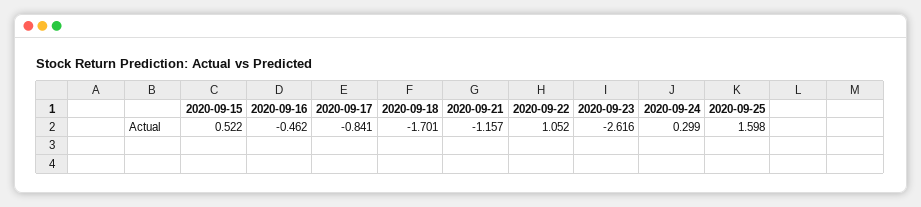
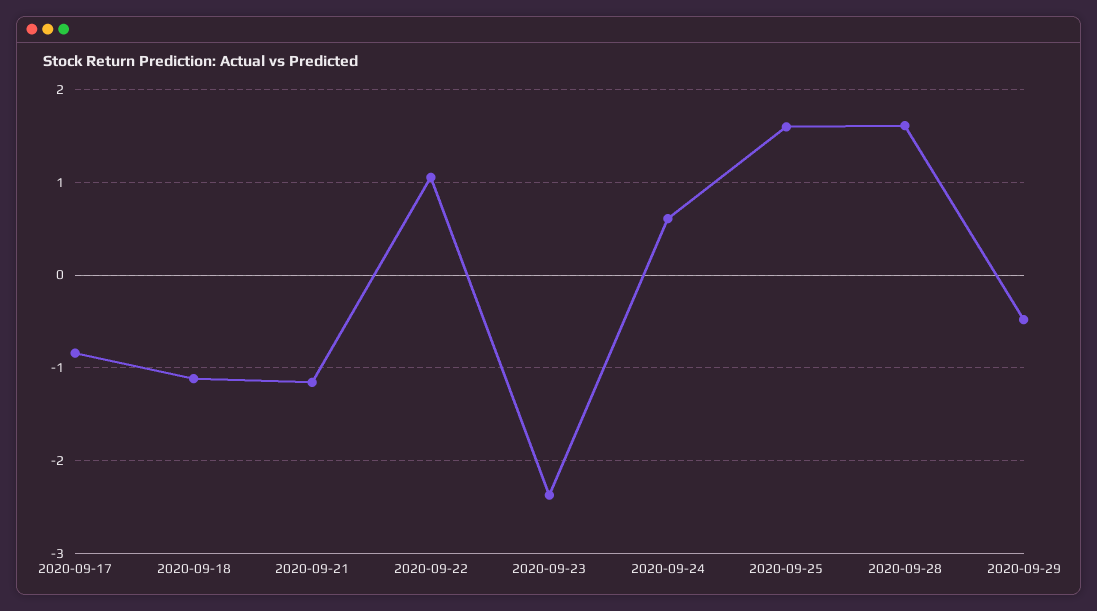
2020-09-15: 0.522 -> none
2020-09-16: -0.462 -> none
2020-09-18: -1.701 -> -1.1
2020-09-23: -2.616 -> -2.4
2020-09-24: 0.299 -> 0.6
2020-09-28: none -> 1.6
2020-09-29: none -> -0.5

